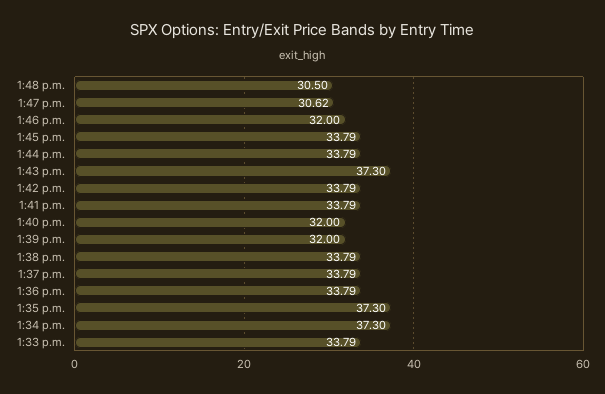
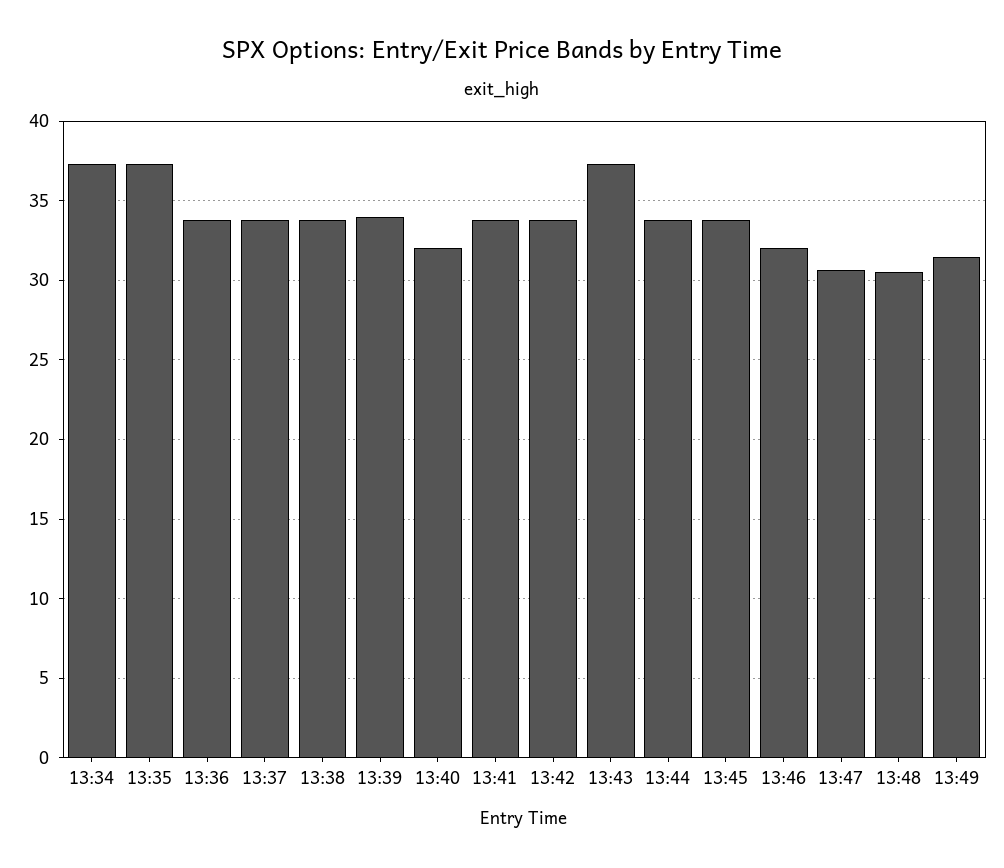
1:39 p.m.: 32 -> 34
1:33 p.m.: 33.79 -> none
13:49: none -> 31.5

